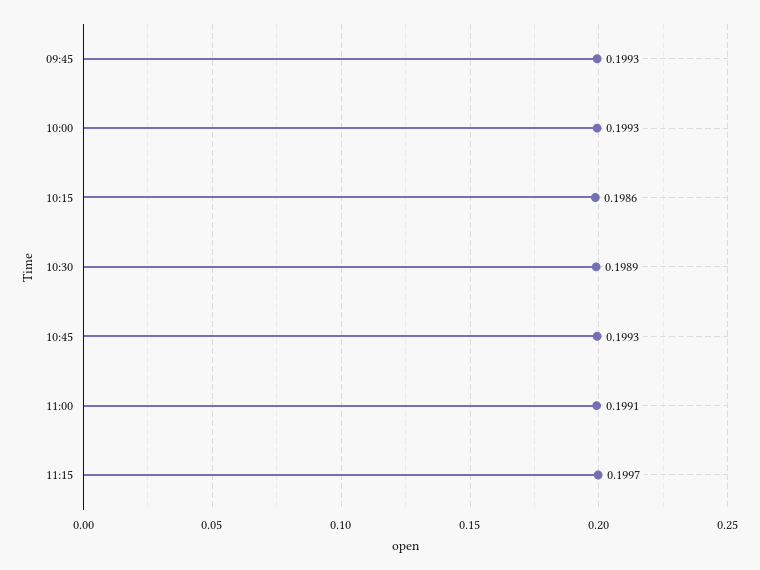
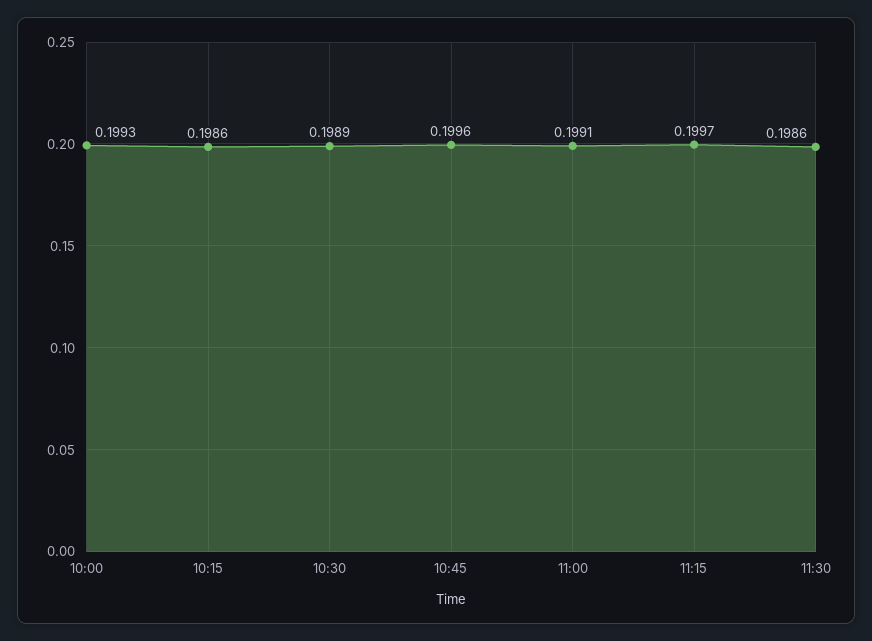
09:45: 0.1993 -> none
10:45: 0.1993 -> 0.1996
11:30: none -> 0.1986

